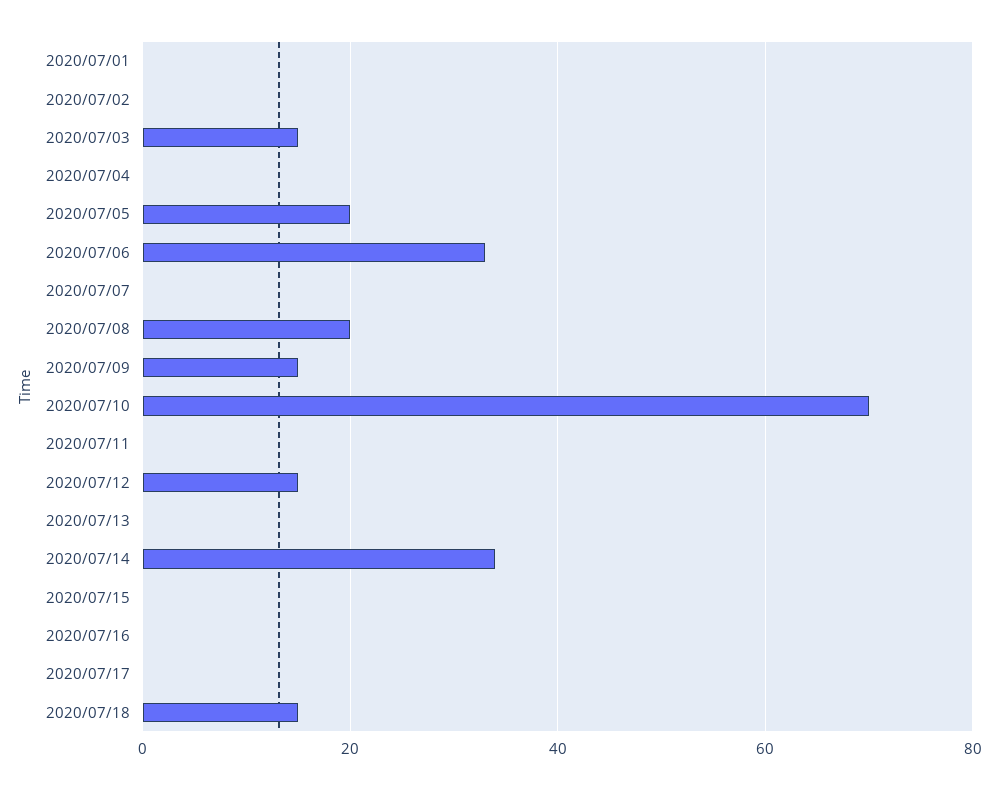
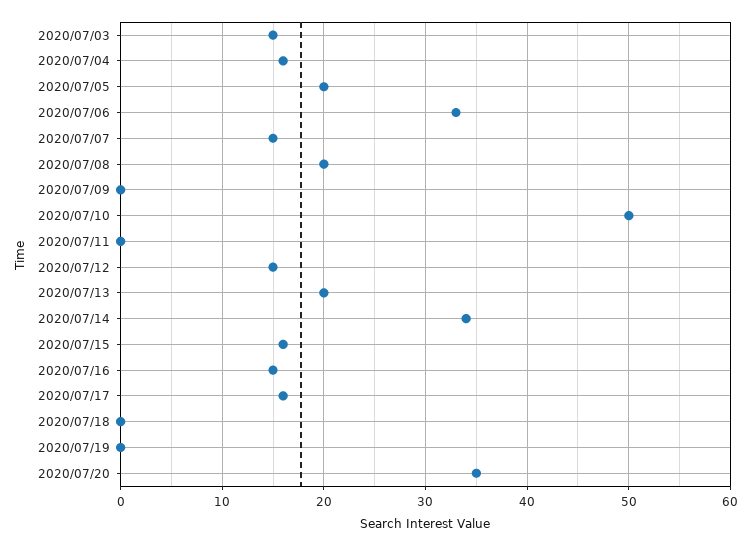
2020/07/01: 0 -> none
2020/07/02: 0 -> none
2020/07/04: 0 -> 16
2020/07/07: 0 -> 15
2020/07/09: 15 -> 0
2020/07/10: 70 -> 50
2020/07/13: 0 -> 20
2020/07/15: 0 -> 16
2020/07/16: 0 -> 15
2020/07/17: 0 -> 16
2020/07/18: 15 -> 0
2020/07/19: none -> 0
2020/07/20: none -> 35

